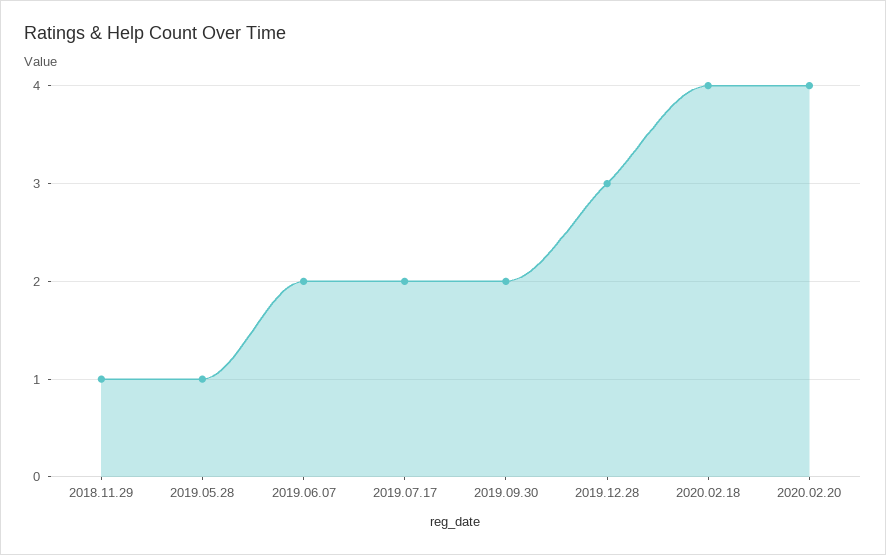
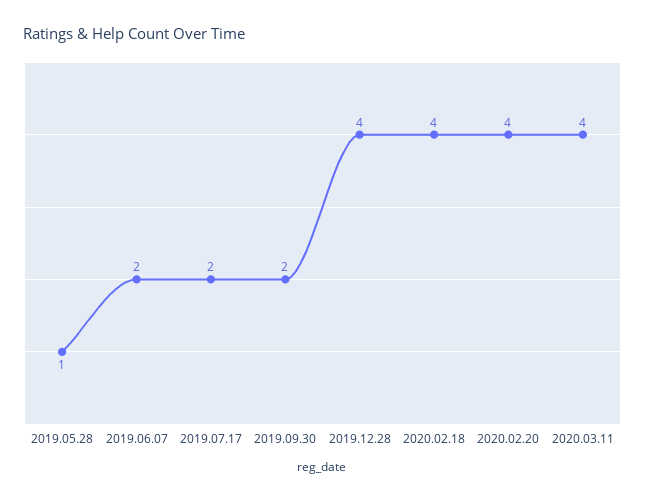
2018.11.29: 1 -> none
2019.12.28: 3 -> 4
2020.03.11: none -> 4

